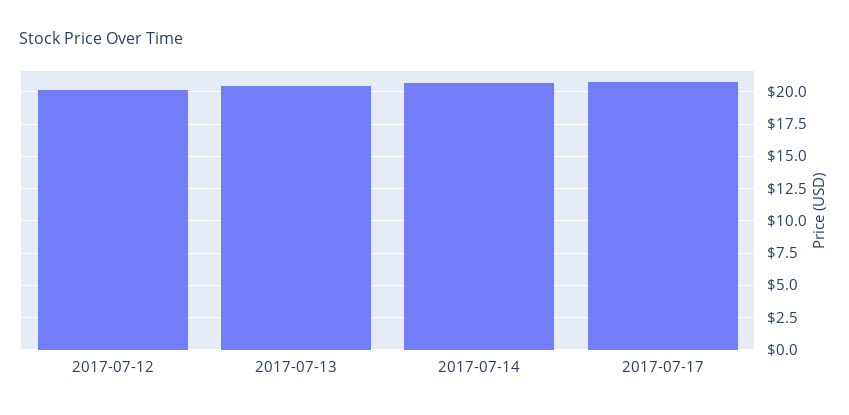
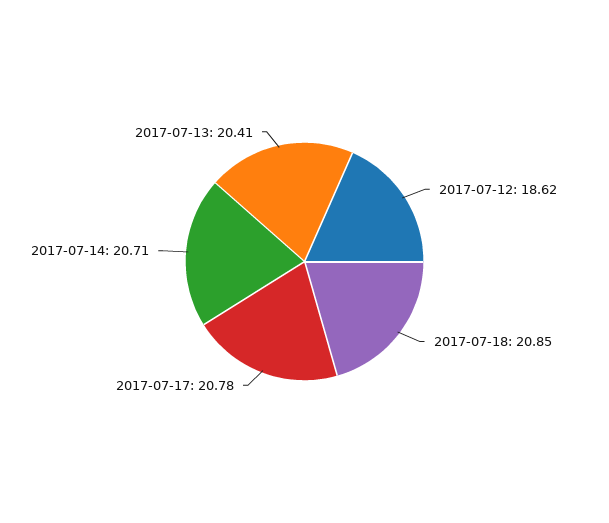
2017-07-12: 20 -> 18.62
2017-07-18: none -> 20.85

